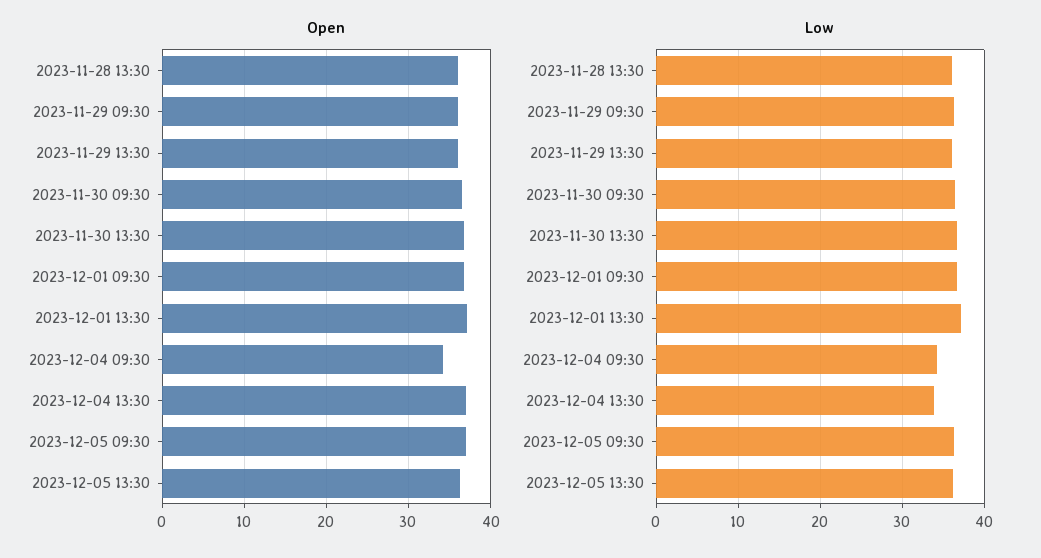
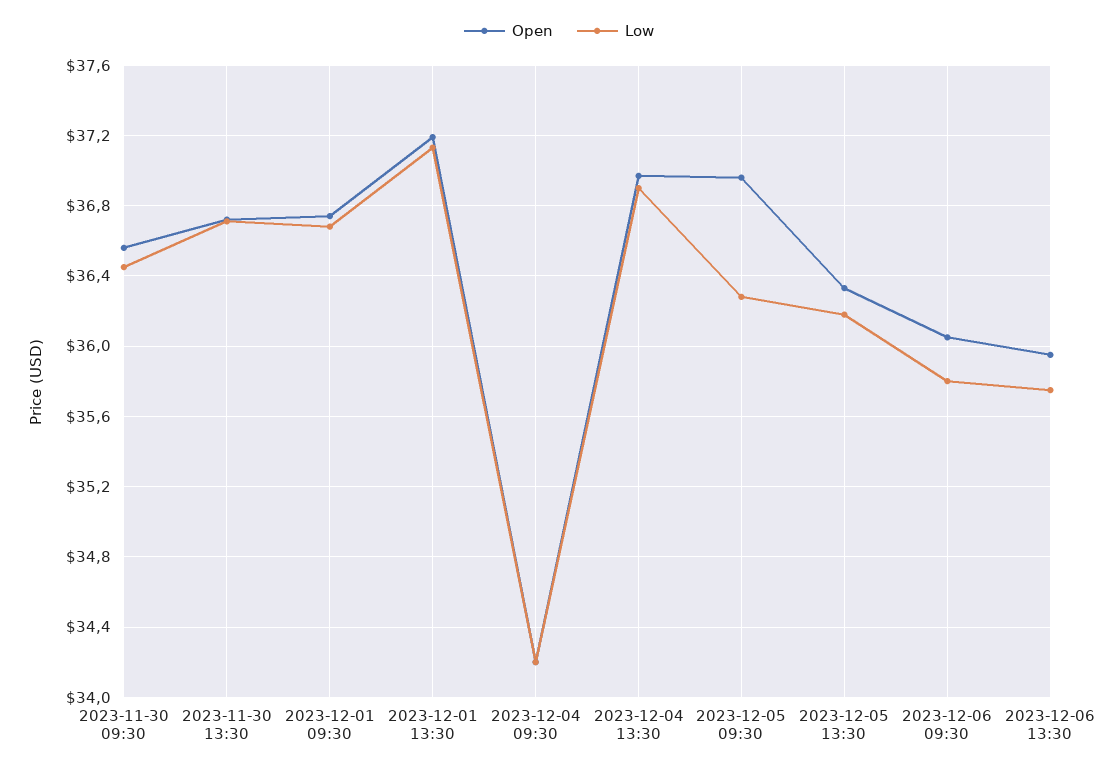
Open, 2023-11-28 13:30: 36 -> none
Open, 2023-11-29 09:30: 36 -> none
Open, 2023-11-29 13:30: 36 -> none
Low, 2023-11-28 13:30: 36 -> none
Low, 2023-11-29 09:30: 36 -> none
Low, 2023-11-29 13:30: 36 -> none
Low, 2023-12-04 13:30: 34 -> 36.9
Open, 2023-12-06 09:30: none -> 36.05
Low, 2023-12-06 09:30: none -> 35.8
Open, 2023-12-06 13:30: none -> 35.95
Low, 2023-12-06 13:30: none -> 35.75

